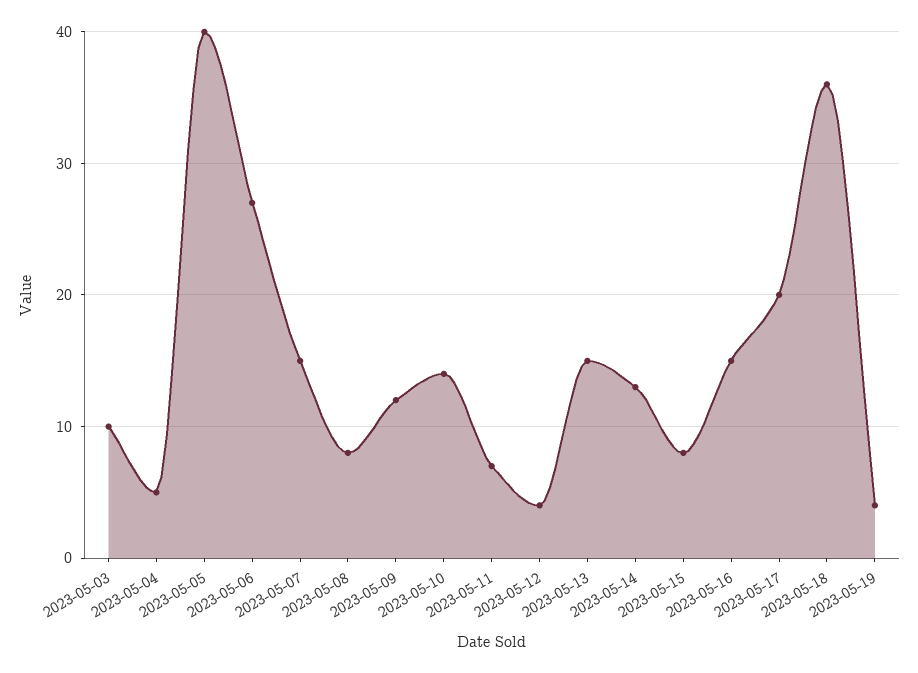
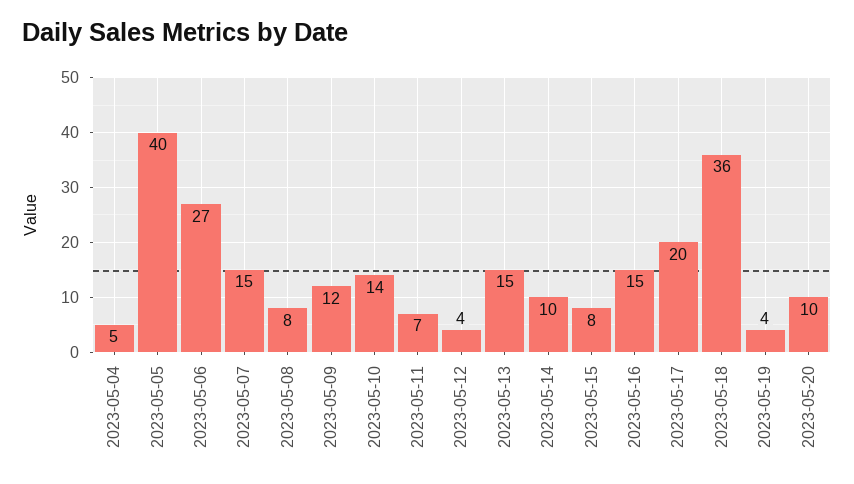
2023-05-03: 10 -> none
2023-05-14: 13 -> 10
2023-05-20: none -> 10

